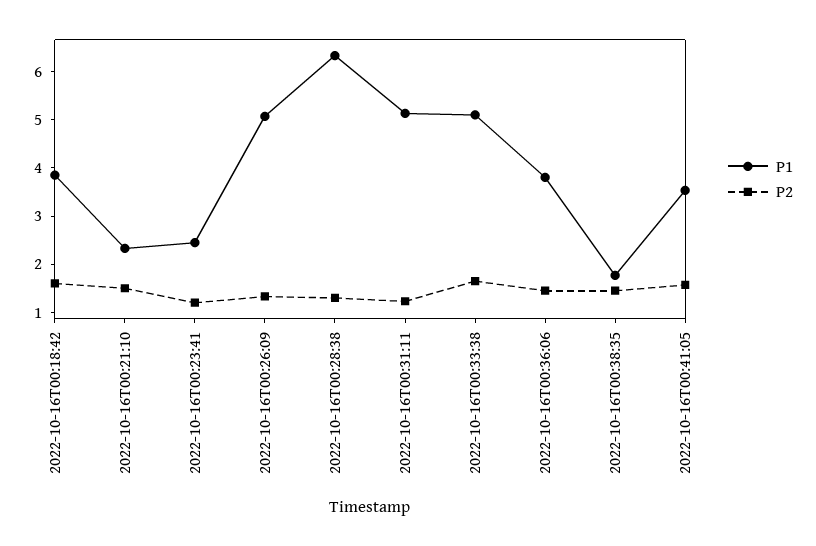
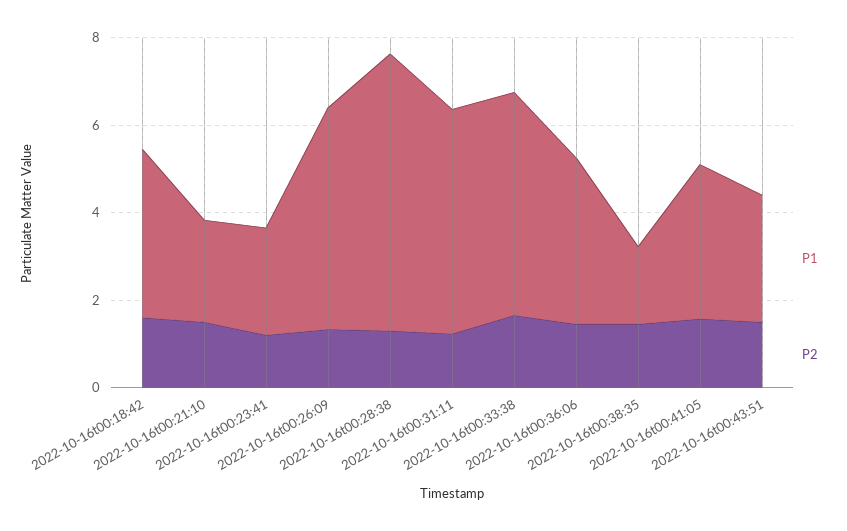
P1, 2022-10-16t00:43:51: none -> 3
P2, 2022-10-16t00:43:51: none -> 1.5

